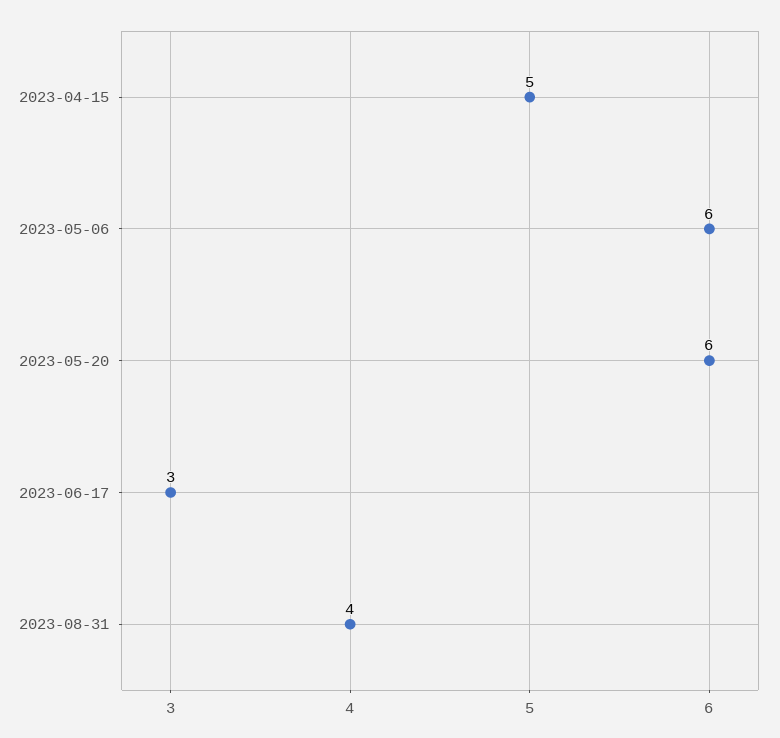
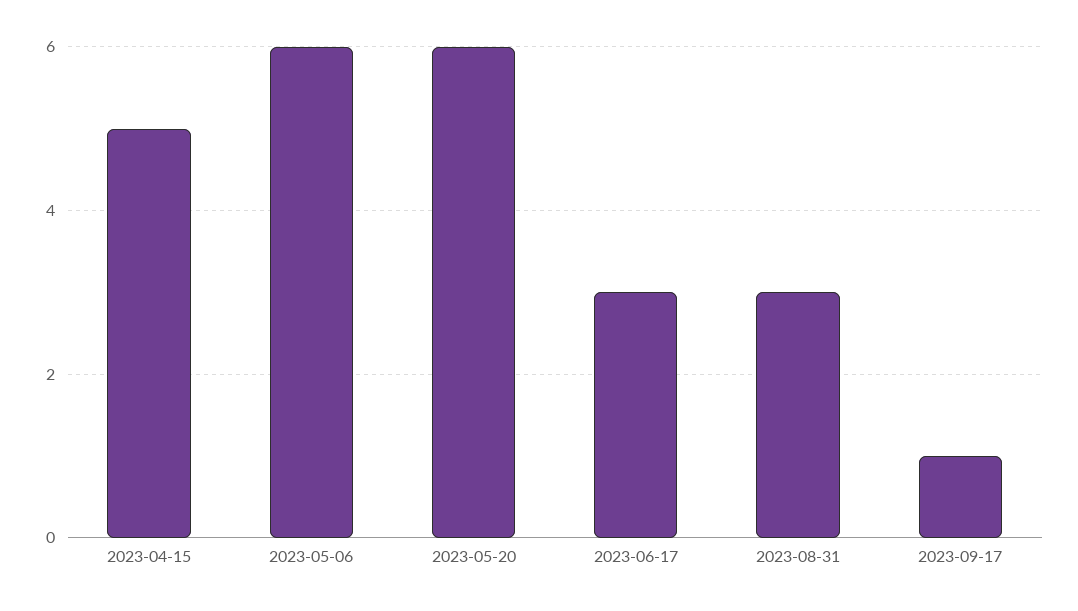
2023-08-31: 4 -> 3
2023-09-17: none -> 1

